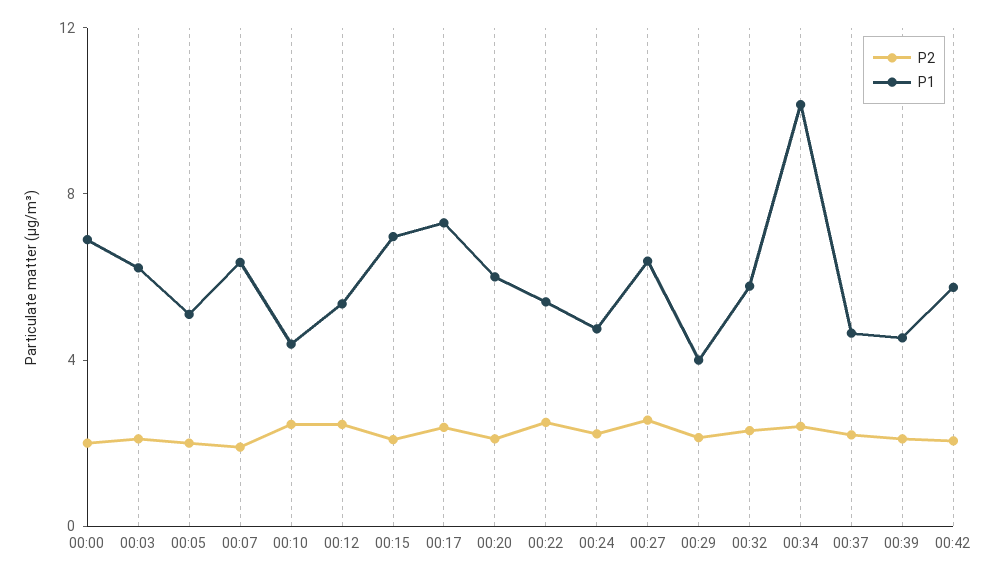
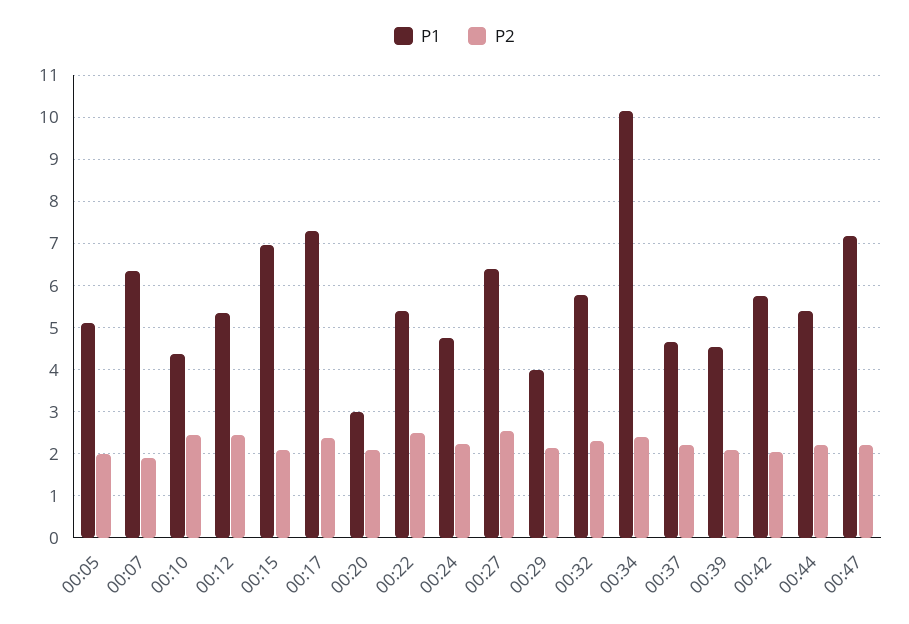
P2, 00:00: 2 -> none
P1, 00:00: 7 -> none
P2, 00:03: 2 -> none
P1, 00:03: 6 -> none
P1, 00:20: 6 -> 3
P1, 00:44: none -> 5.4
P2, 00:44: none -> 2.2
P1, 00:47: none -> 7.2
P2, 00:47: none -> 2.2

